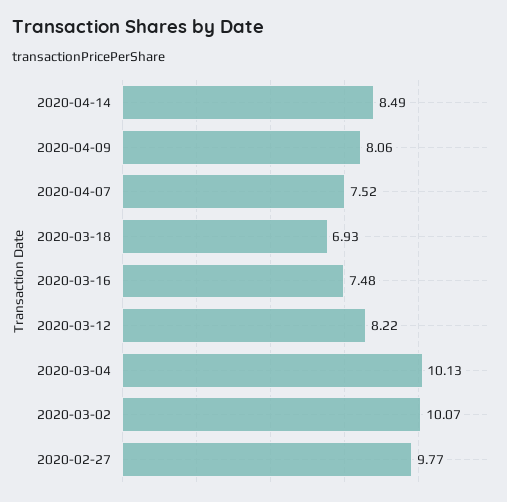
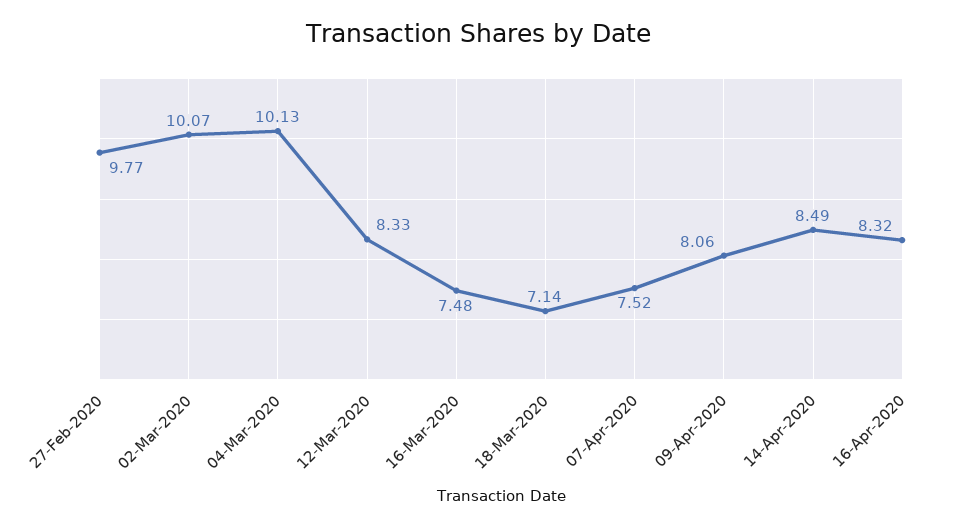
2020-03-18: 6.93 -> 7.14
2020-03-12: 8.22 -> 8.33
16-Apr-2020: none -> 8.32

